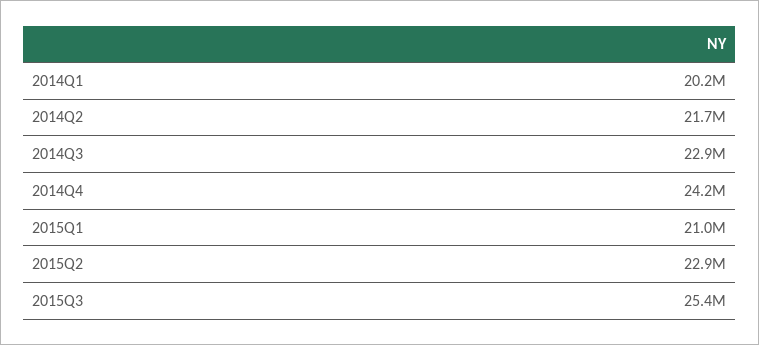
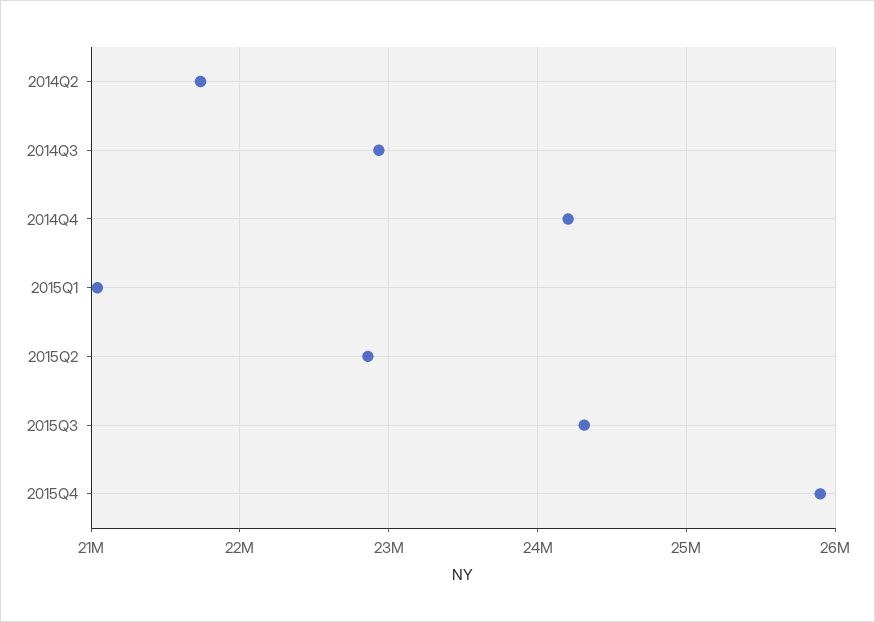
2014Q1: 20200000 -> none
2015Q3: 25400000 -> 24300000
2015Q4: none -> 25900000

